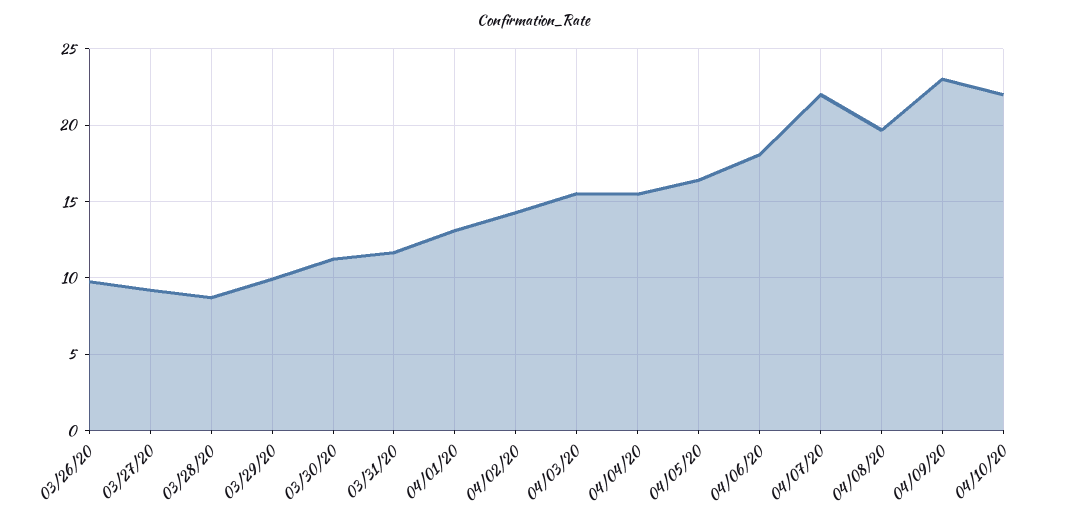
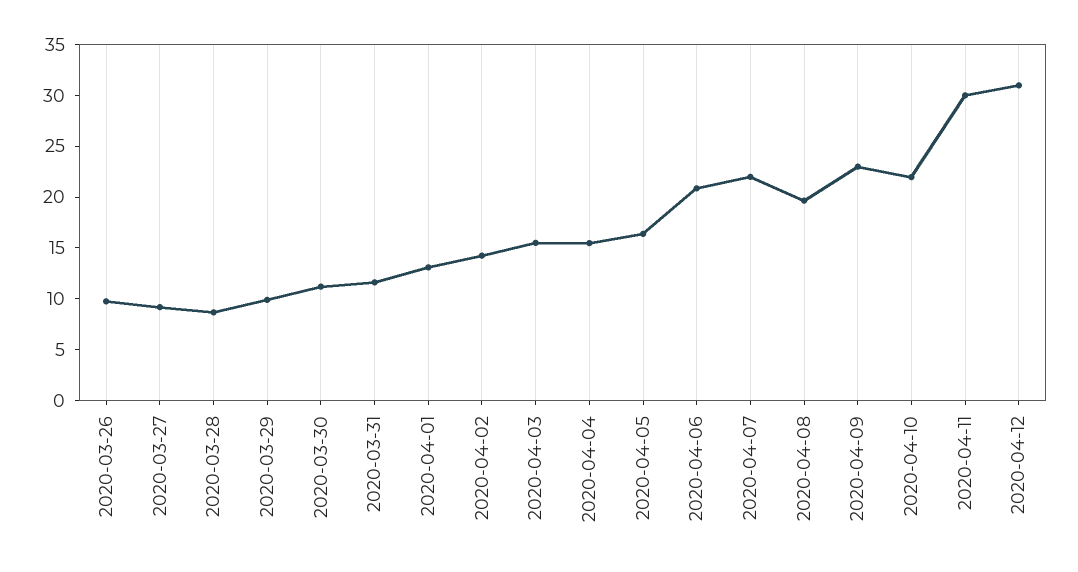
04/06/20: 18 -> 21
2020-04-11: none -> 30
2020-04-12: none -> 31

